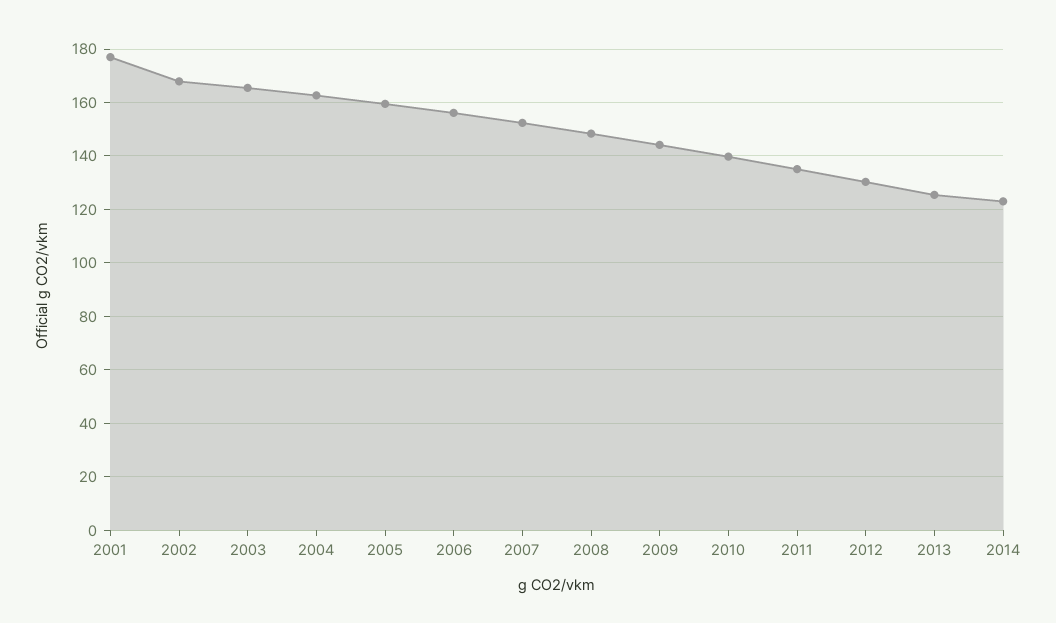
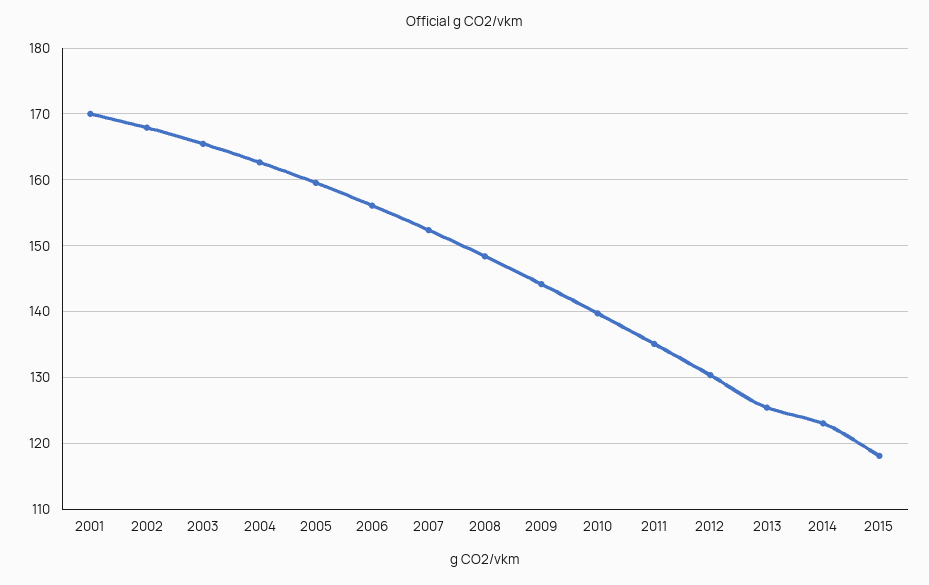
2001: 177.5 -> 170
2015: none -> 118

